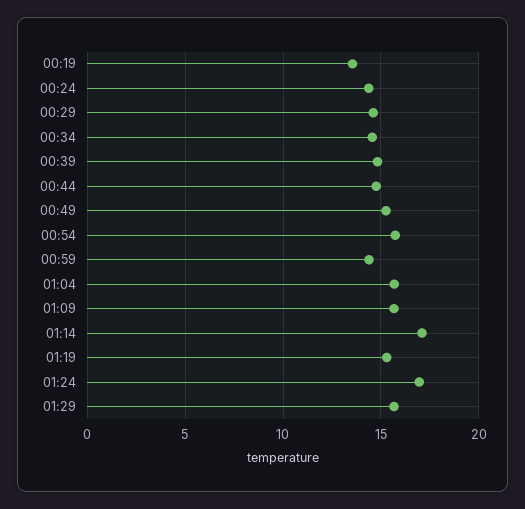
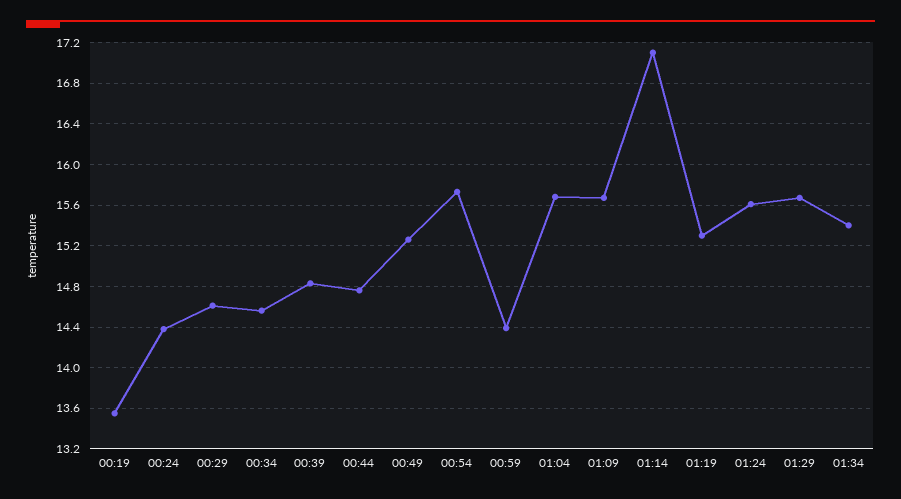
01:24: 17 -> 15.6
01:34: none -> 15.4

